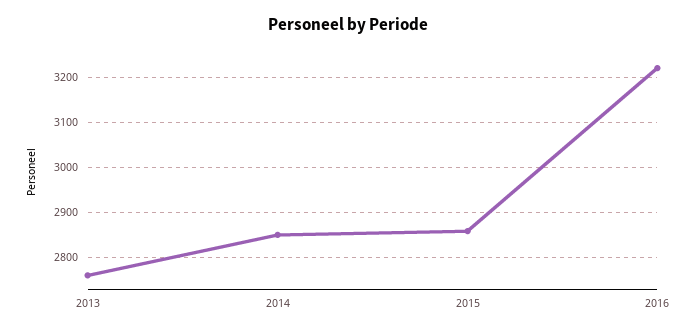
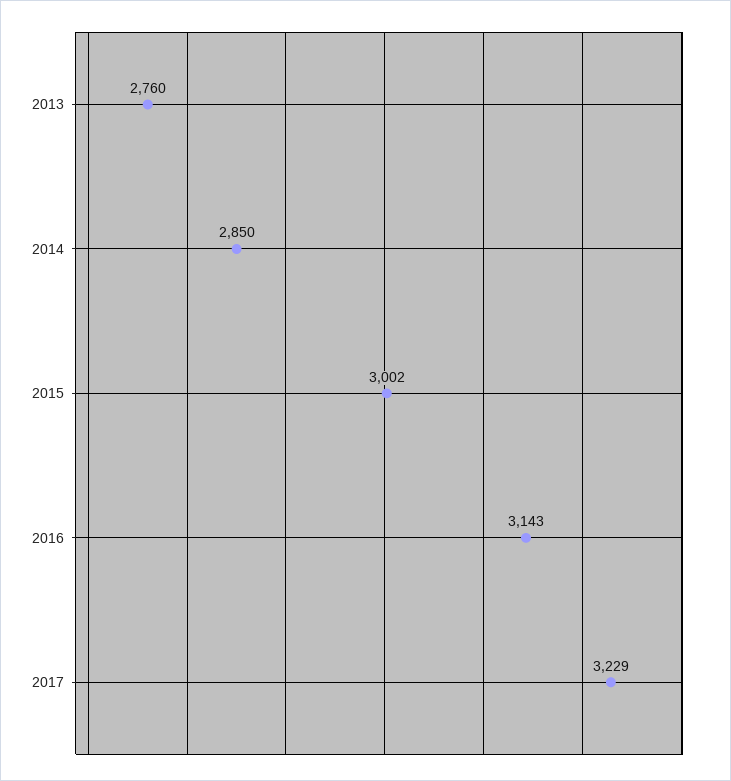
2015: 2860 -> 3002
2016: 3220 -> 3143
2017: none -> 3229

